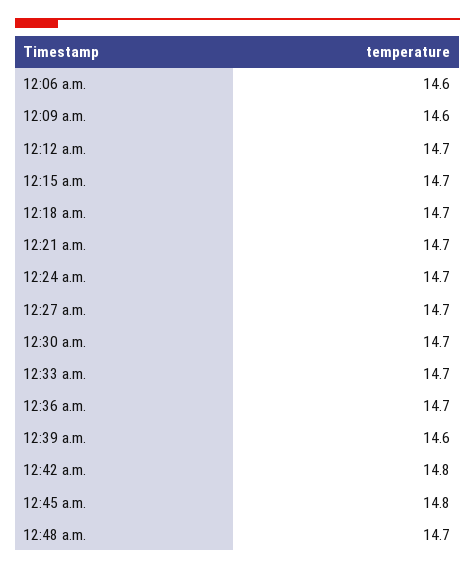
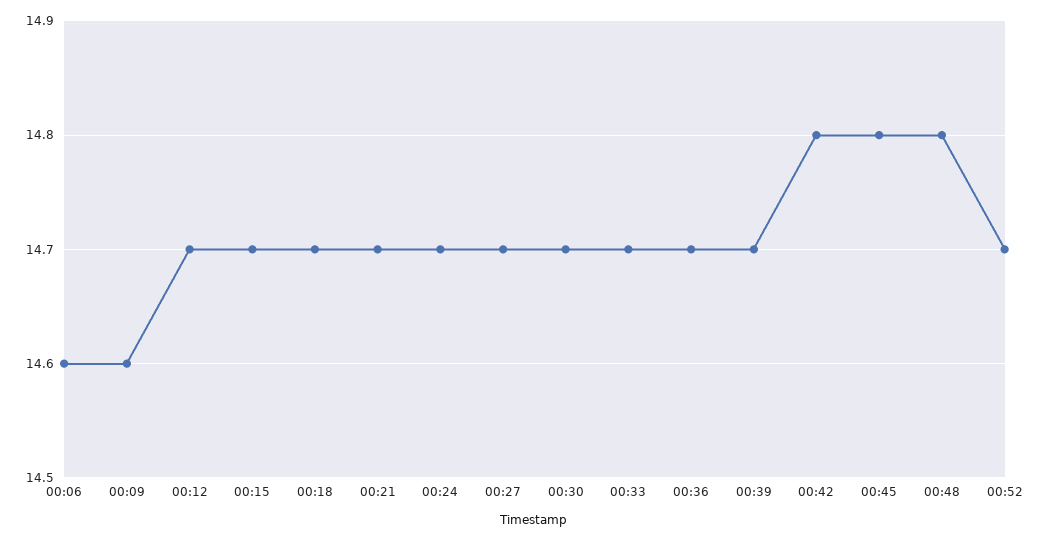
12:39 a.m.: 14.6 -> 14.7
12:48 a.m.: 14.7 -> 14.8
00:52: none -> 14.7

